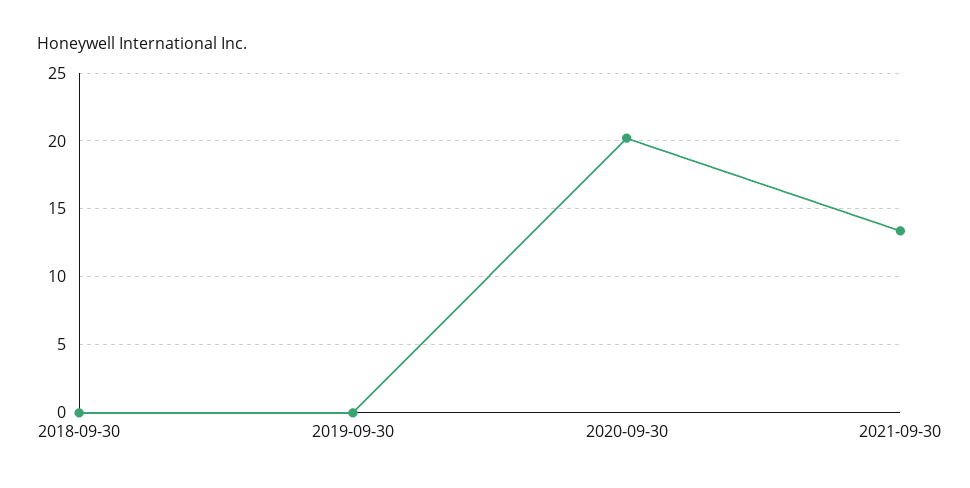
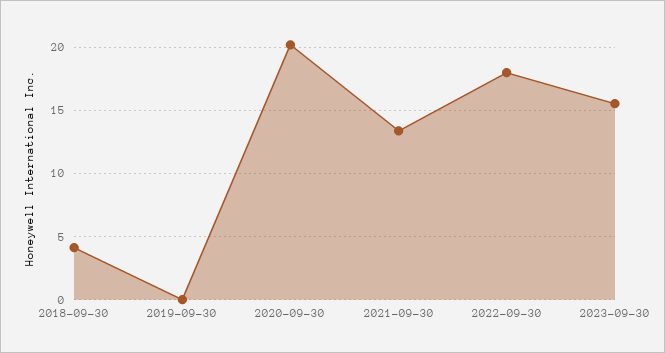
2018-09-30: 0 -> 4
2022-09-30: none -> 18
2023-09-30: none -> 15.5

